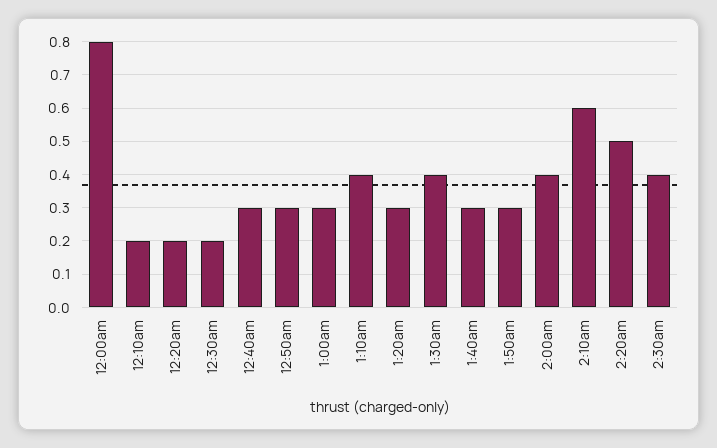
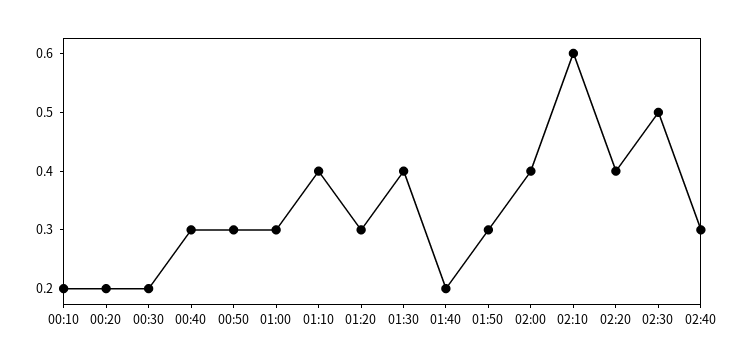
12:00am: 0.8 -> none
1:40am: 0.3 -> 0.2
2:20am: 0.5 -> 0.4
2:30am: 0.4 -> 0.5
02:40: none -> 0.3

